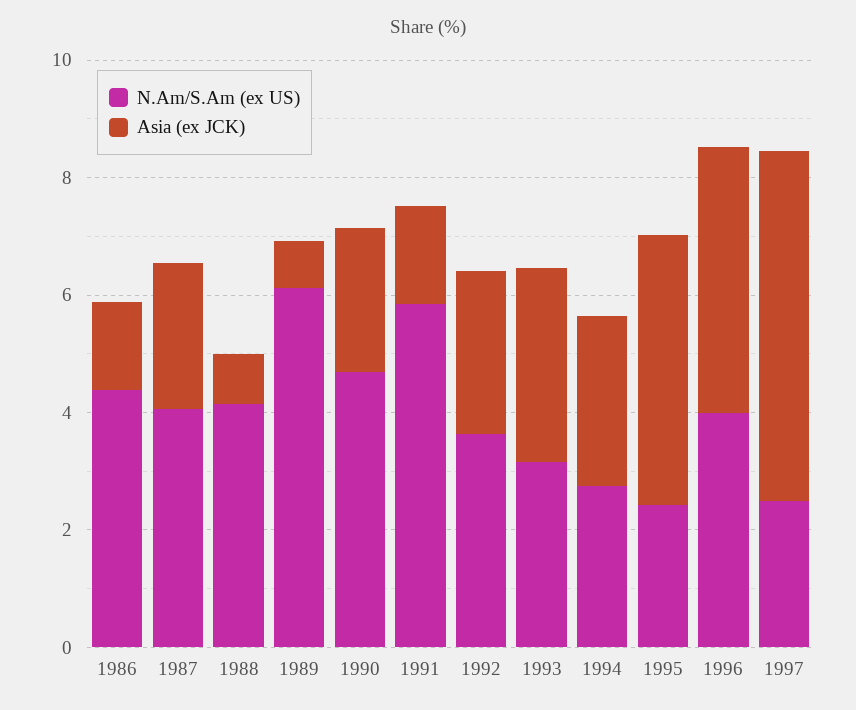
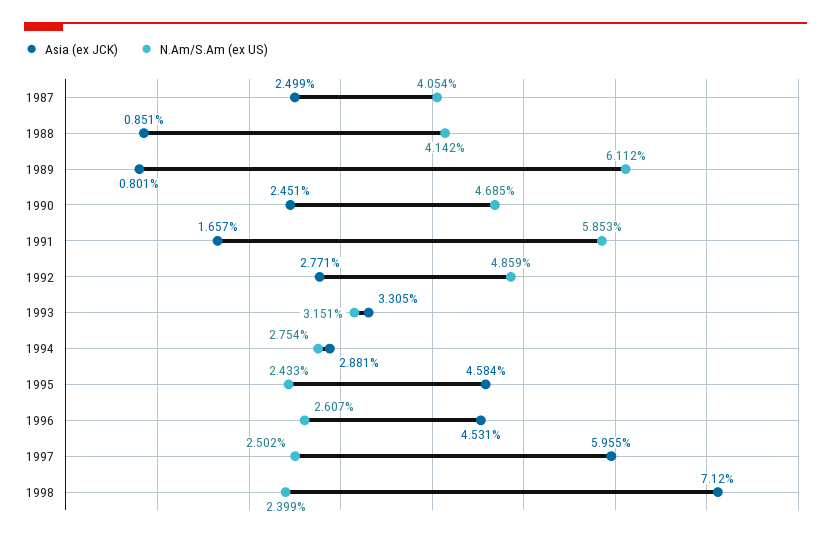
N.Am/S.Am (ex US), 1986: 4.5 -> none
Asia (ex JCK), 1986: 1.5 -> none
N.Am/S.Am (ex US), 1992: 3.5 -> 4.859
N.Am/S.Am (ex US), 1996: 4 -> 2.607
Asia (ex JCK), 1998: none -> 7.12
N.Am/S.Am (ex US), 1998: none -> 2.399

